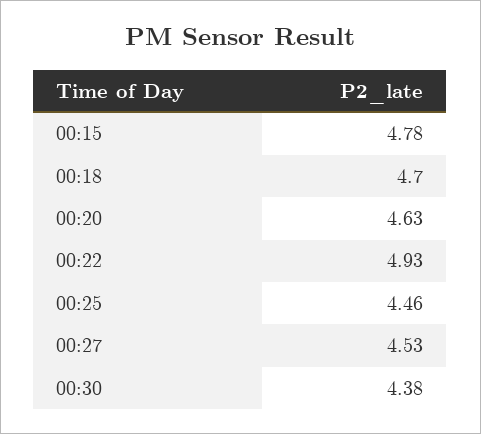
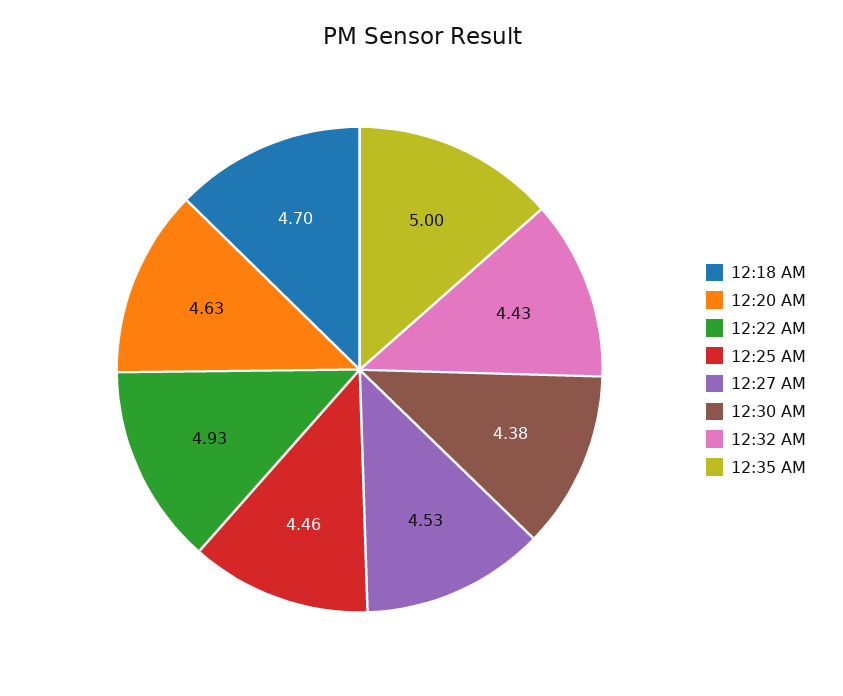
00:15: 4.78 -> none
12:32 AM: none -> 4.43
12:35 AM: none -> 5

